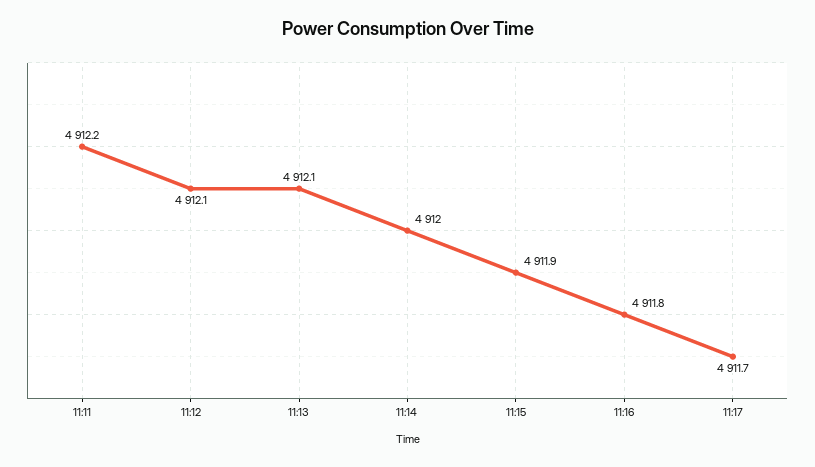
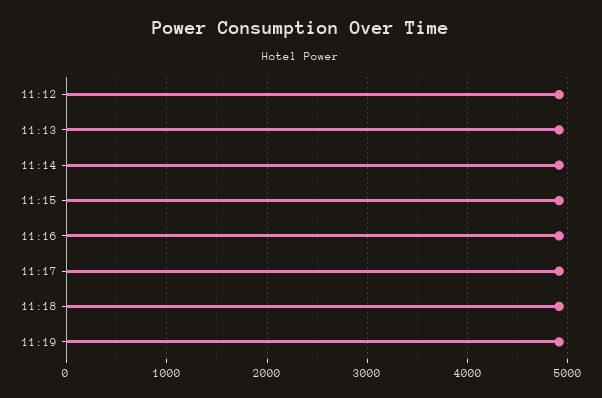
11:11: 4912.2 -> none
11:18: none -> 4900
11:19: none -> 4900

